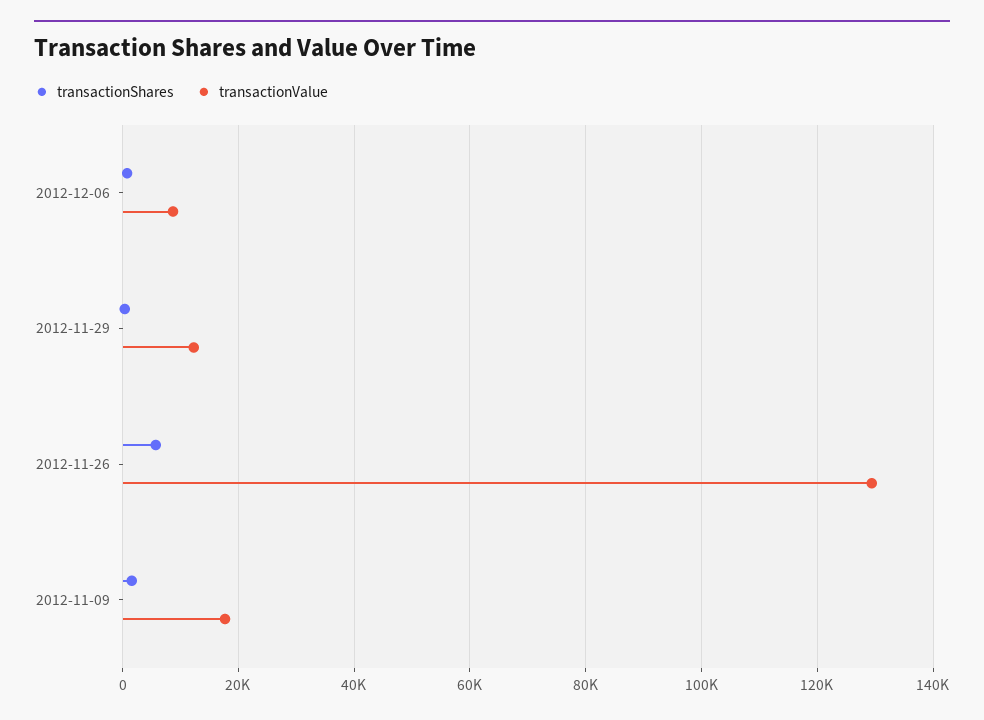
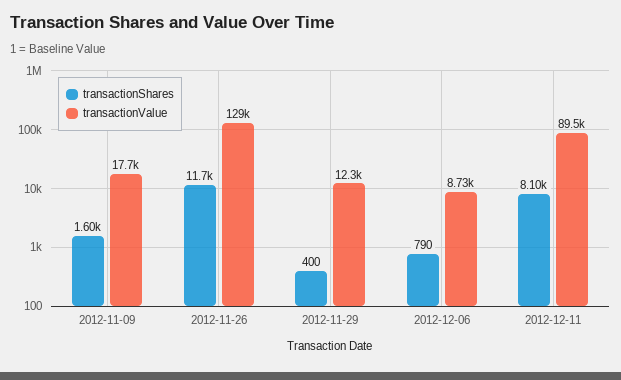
transactionShares, 2012-11-26: 6000 -> 11700
transactionShares, 2012-12-11: none -> 8100
transactionValue, 2012-12-11: none -> 89500

